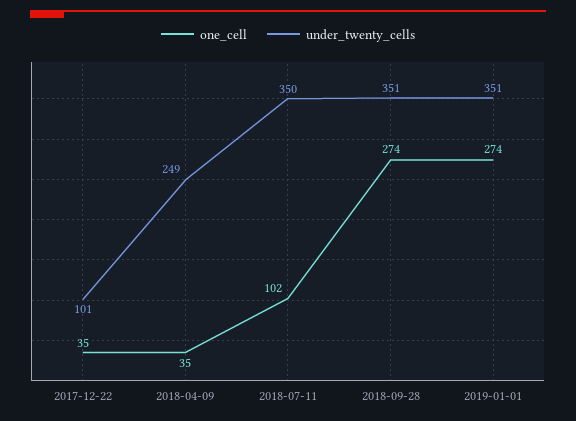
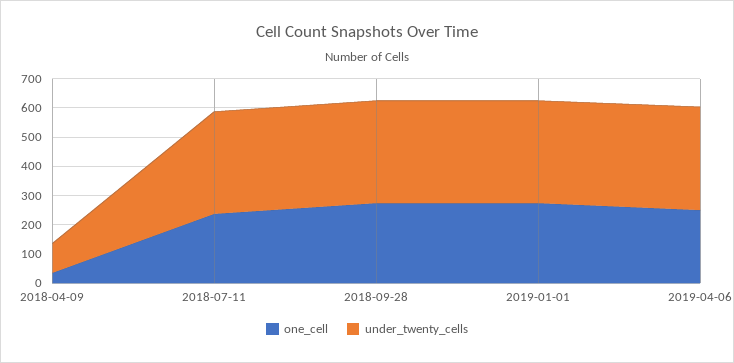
one_cell, 2017-12-22: 35 -> none
under_twenty_cells, 2017-12-22: 101 -> none
under_twenty_cells, 2018-04-09: 249 -> 100
one_cell, 2018-07-11: 102 -> 250
one_cell, 2019-04-06: none -> 250
under_twenty_cells, 2019-04-06: none -> 350

